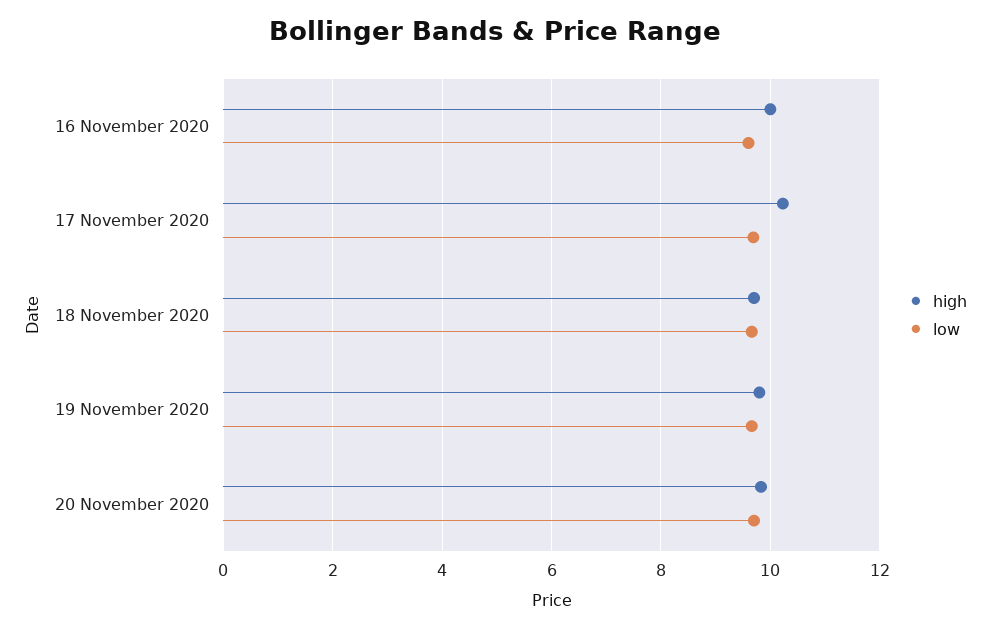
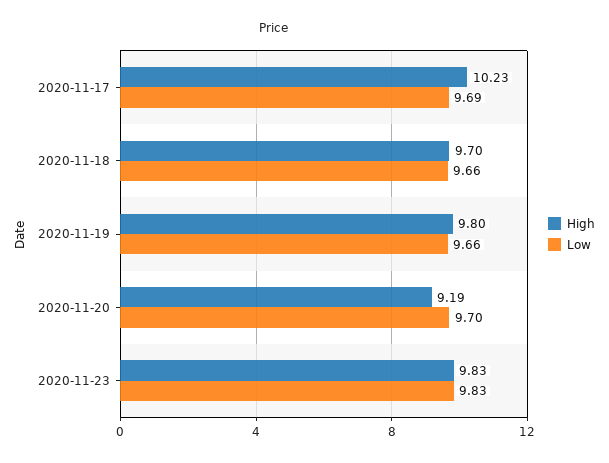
high, 16 November 2020: 10 -> none
low, 16 November 2020: 9.6 -> none
high, 20 November 2020: 9.8 -> 9.19
high, 2020-11-23: none -> 9.83
low, 2020-11-23: none -> 9.83

